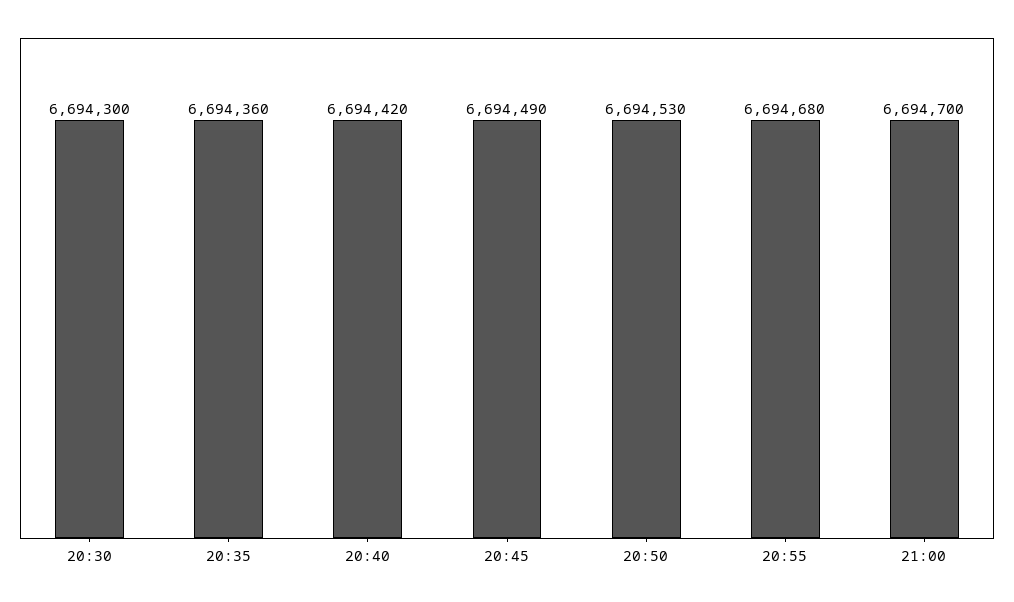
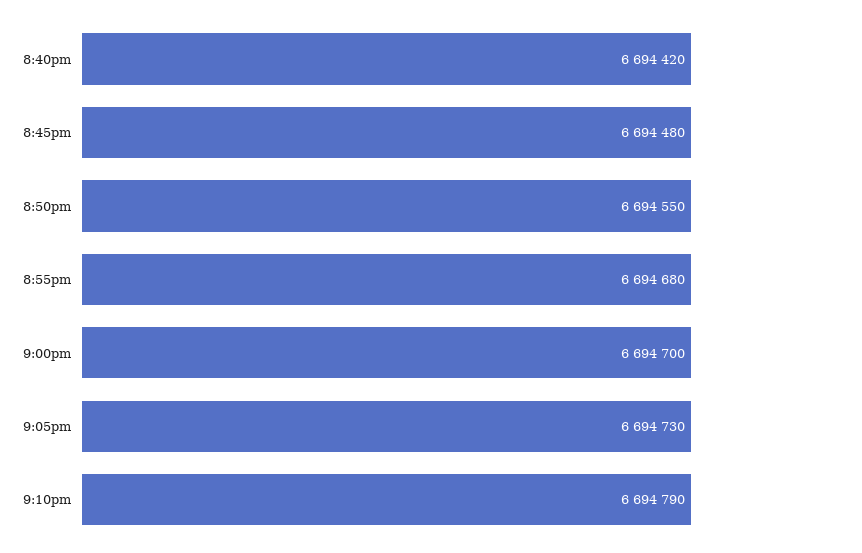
20:30: 6694300 -> none
20:35: 6694360 -> none
20:45: 6694490 -> 6694480
20:50: 6694530 -> 6694550
9:05pm: none -> 6694730
9:10pm: none -> 6694790

